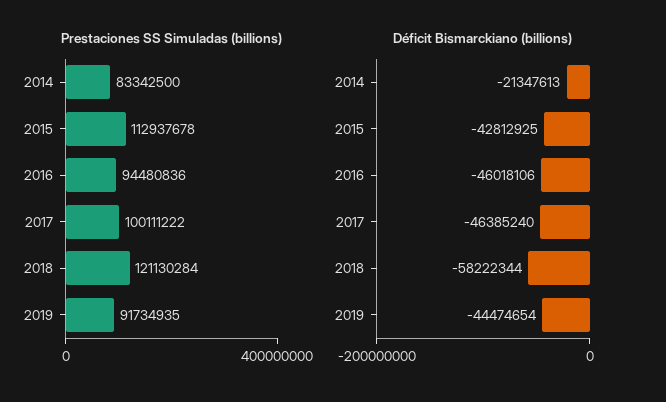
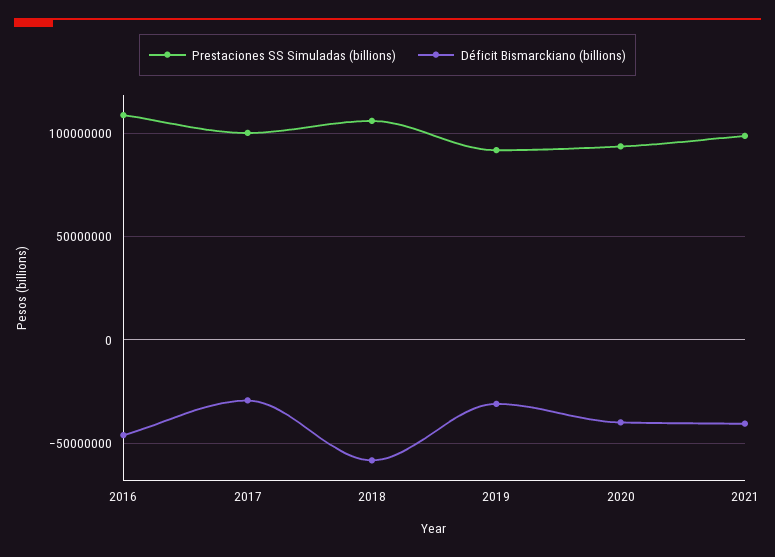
Prestaciones SS Simuladas (billions), 2014: 83342500 -> none
Prestaciones SS Simuladas (billions), 2015: 112937678 -> none
Prestaciones SS Simuladas (billions), 2016: 94480836 -> 110000000
Prestaciones SS Simuladas (billions), 2018: 121130284 -> 105000000
Déficit Bismarckiano (billions), 2014: -21347613 -> none
Déficit Bismarckiano (billions), 2015: -42812925 -> none
Déficit Bismarckiano (billions), 2017: -46385240 -> -30000000
Déficit Bismarckiano (billions), 2019: -44474654 -> -30000000
Prestaciones SS Simuladas (billions), 2020: none -> 95000000
Déficit Bismarckiano (billions), 2020: none -> -40000000
Prestaciones SS Simuladas (billions), 2021: none -> 100000000
Déficit Bismarckiano (billions), 2021: none -> -40000000

